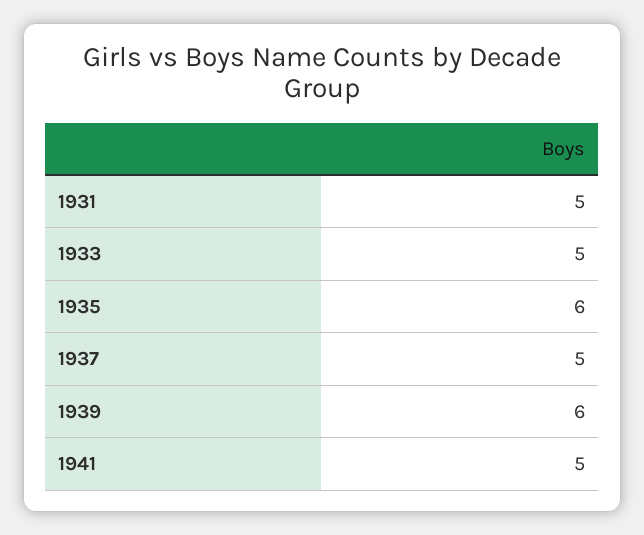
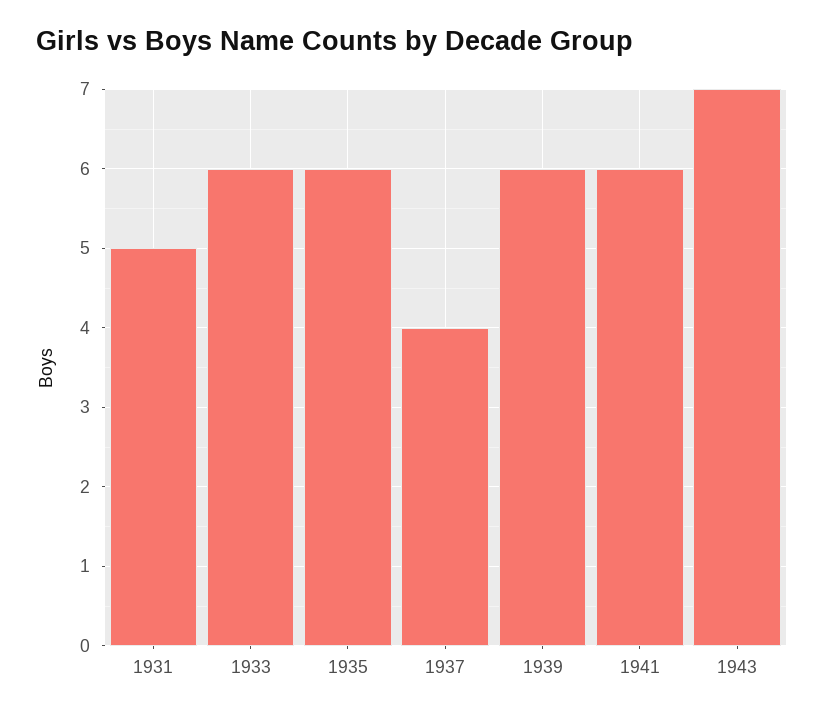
1933: 5 -> 6
1937: 5 -> 4
1941: 5 -> 6
1943: none -> 7

